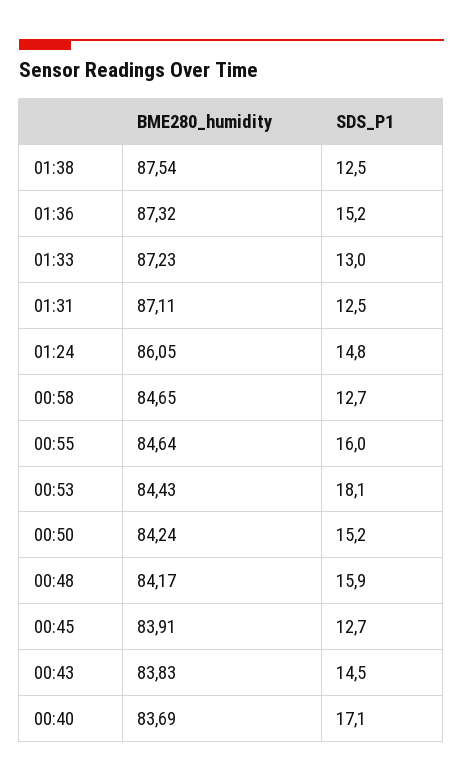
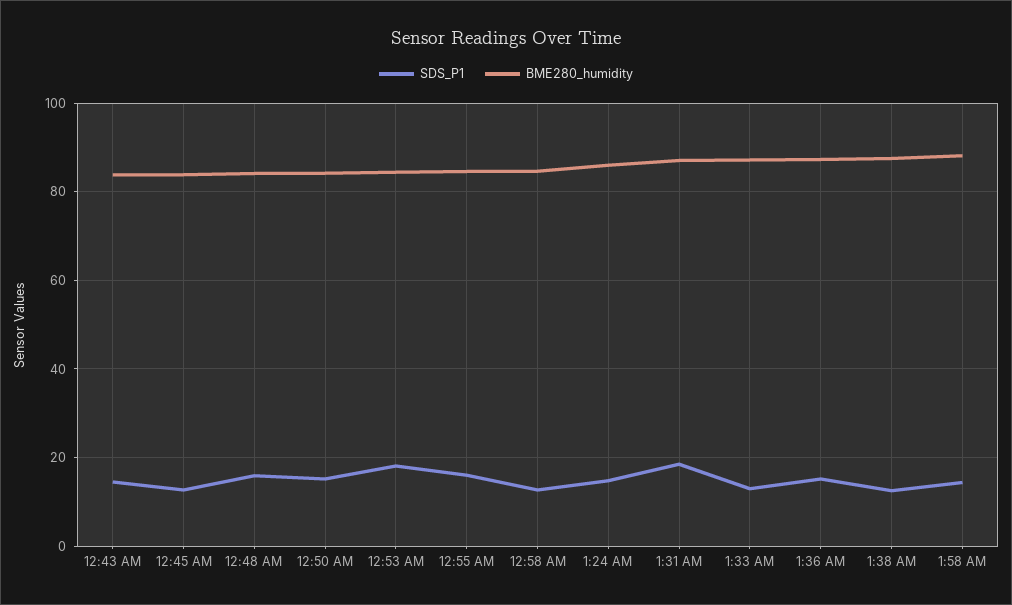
SDS_P1, 01:31: 12.5 -> 18
BME280_humidity, 00:40: 83.69 -> none
SDS_P1, 00:40: 17.1 -> none
SDS_P1, 1:58 AM: none -> 14
BME280_humidity, 1:58 AM: none -> 88

